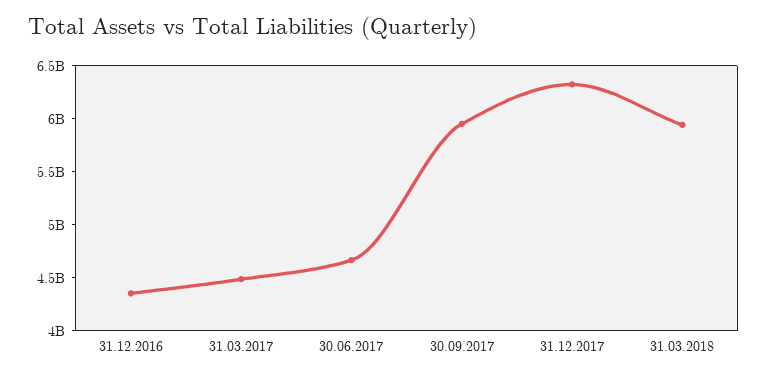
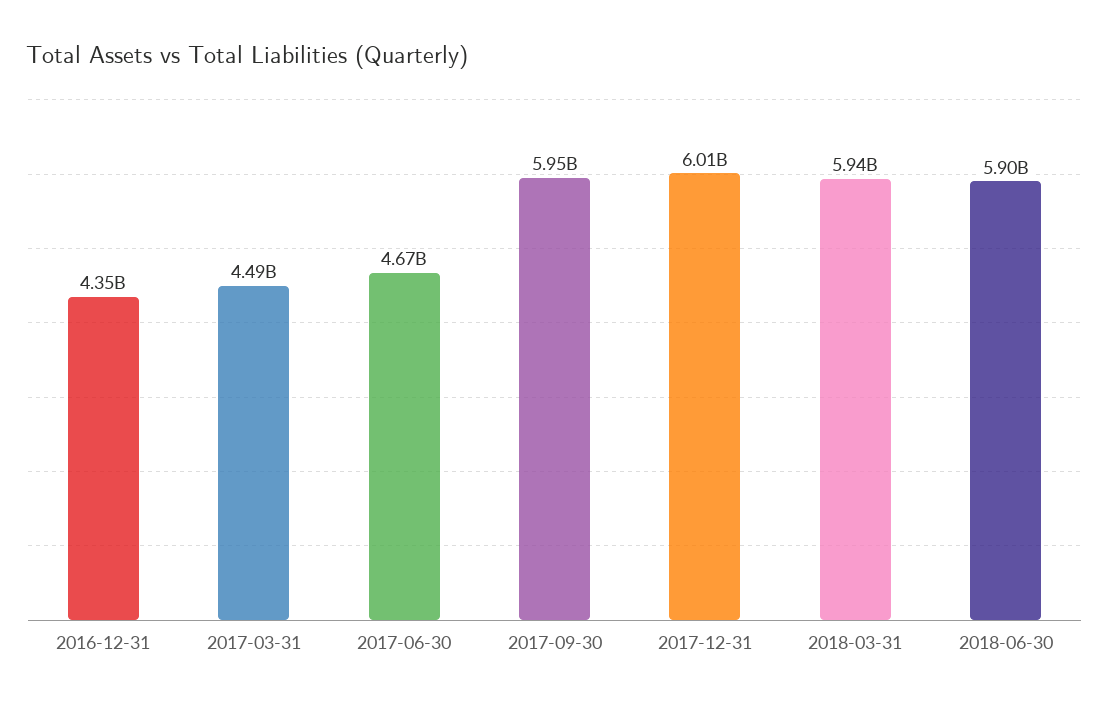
31.12.2017: 6300000000 -> 6010000000
2018-06-30: none -> 5900000000

